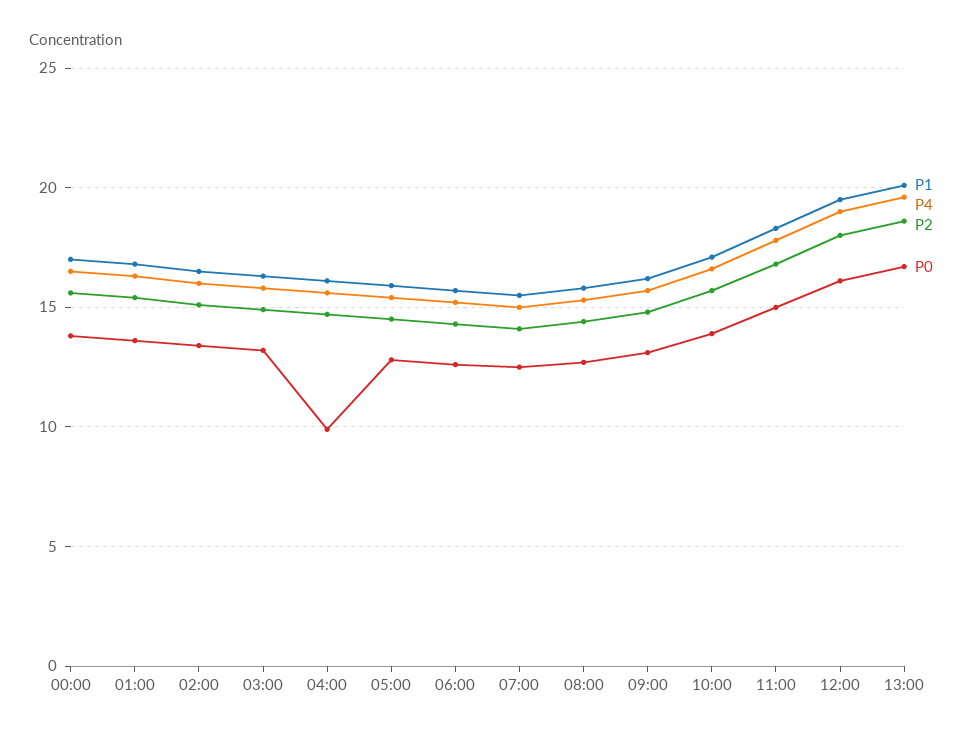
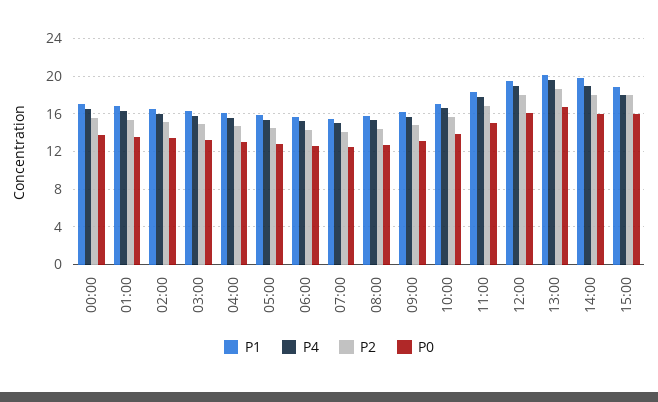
P0, 04:00: 10 -> 13
P1, 14:00: none -> 20
P4, 14:00: none -> 19
P2, 14:00: none -> 18
P0, 14:00: none -> 16
P1, 15:00: none -> 19
P4, 15:00: none -> 18
P2, 15:00: none -> 18
P0, 15:00: none -> 16

